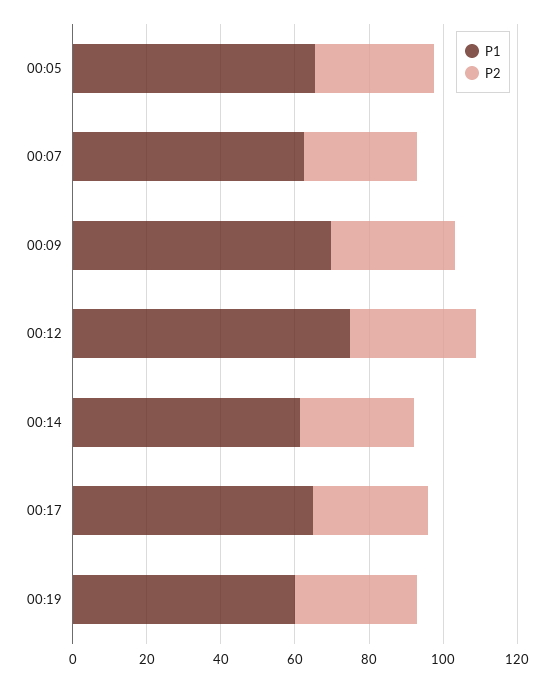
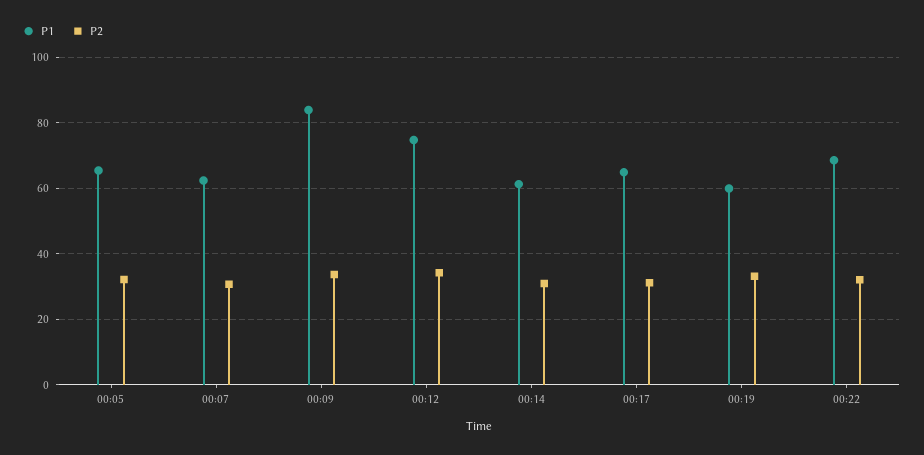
P1, 00:09: 70 -> 84
P1, 00:22: none -> 68
P2, 00:22: none -> 32

